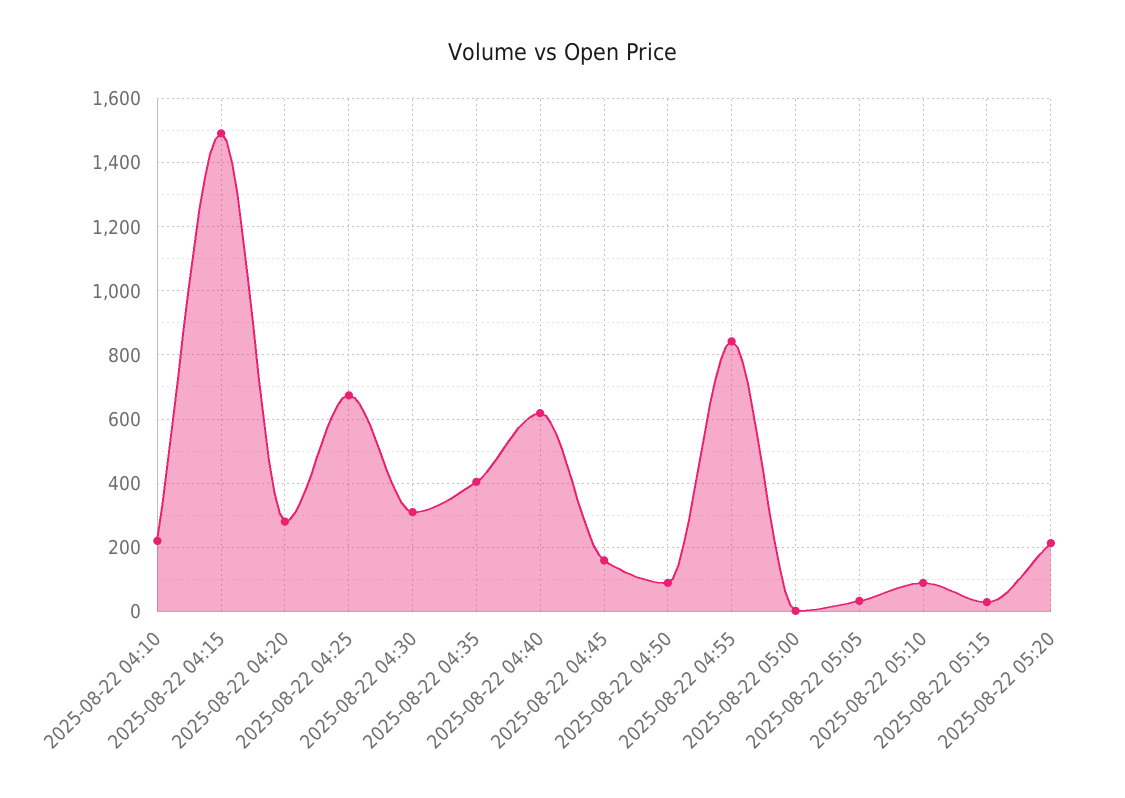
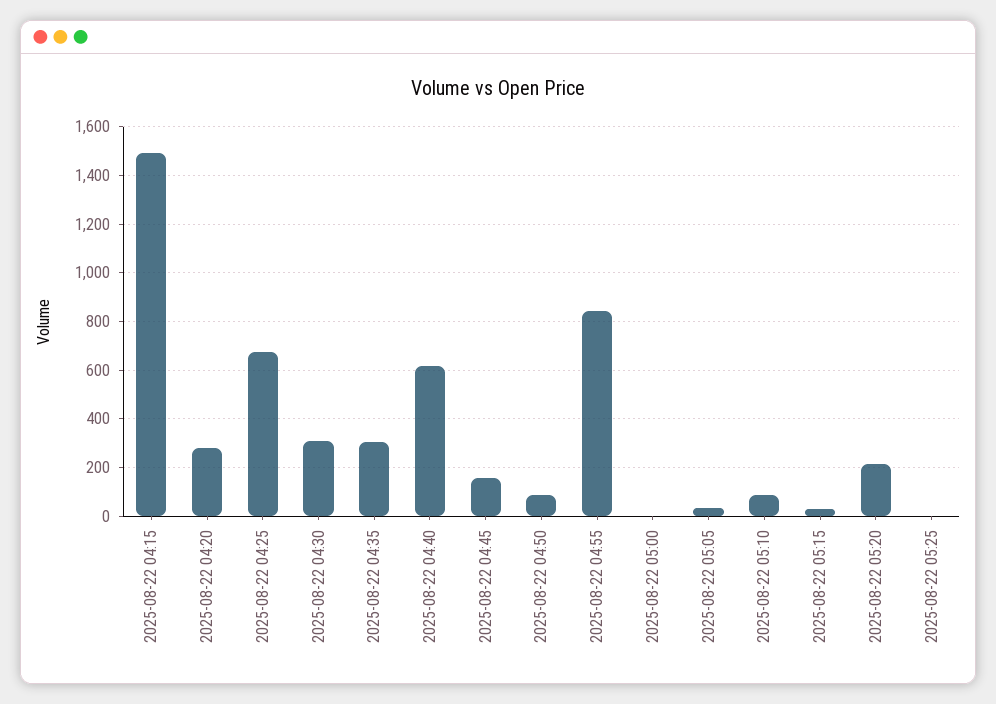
2025-08-22 04:10: 220 -> none
2025-08-22 04:35: 400 -> 300
2025-08-22 05:25: none -> 0

